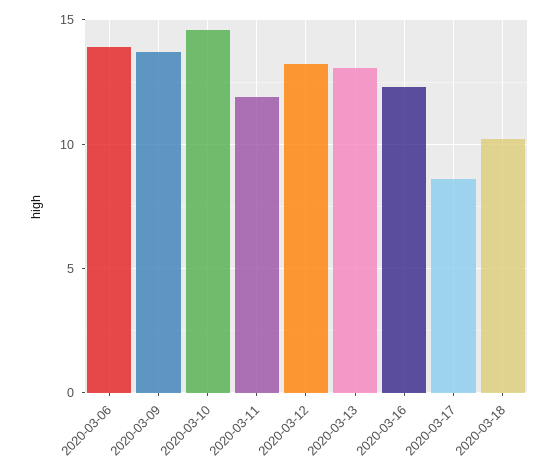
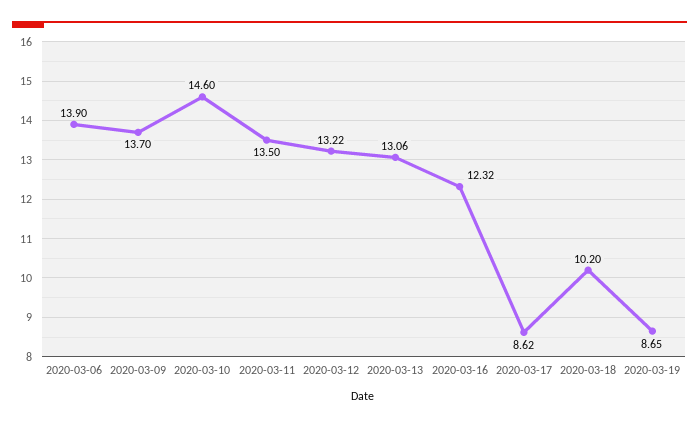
2020-03-11: 12 -> 13.5
2020-03-19: none -> 8.65

